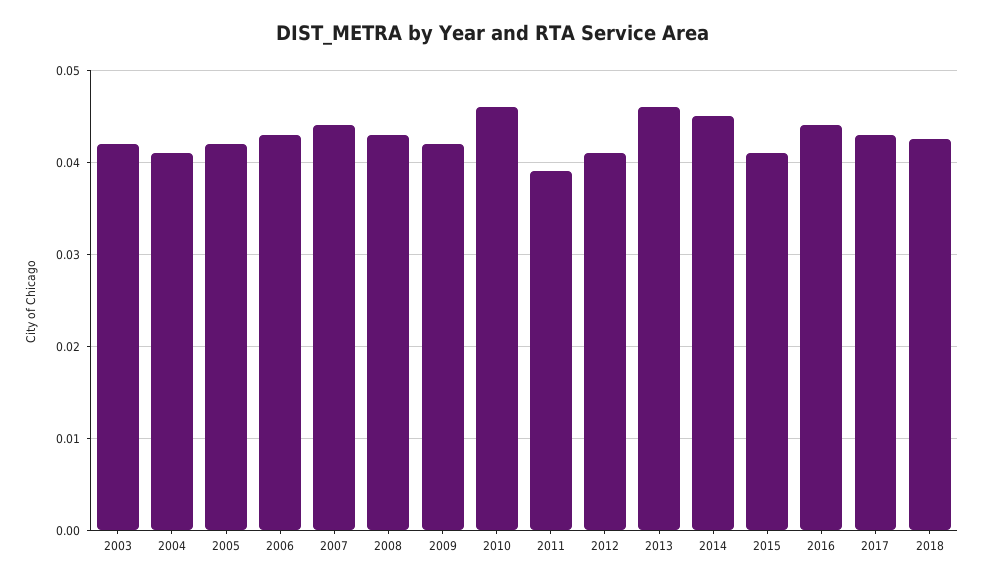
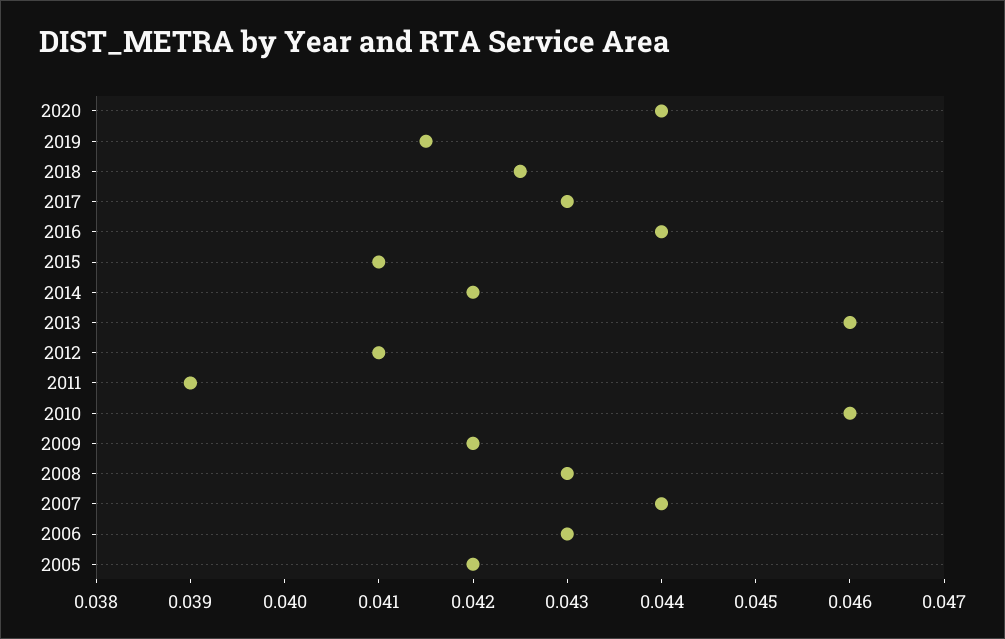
2003: 0.042 -> none
2004: 0.041 -> none
2014: 0.045 -> 0.042
2020: none -> 0.044
2019: none -> 0.0415

